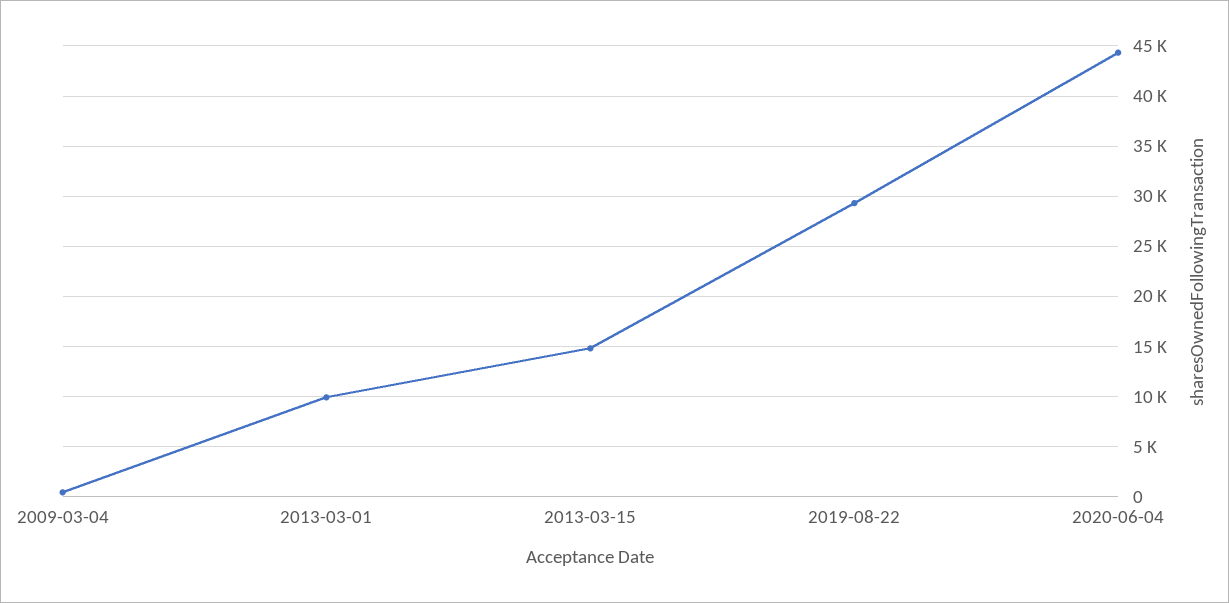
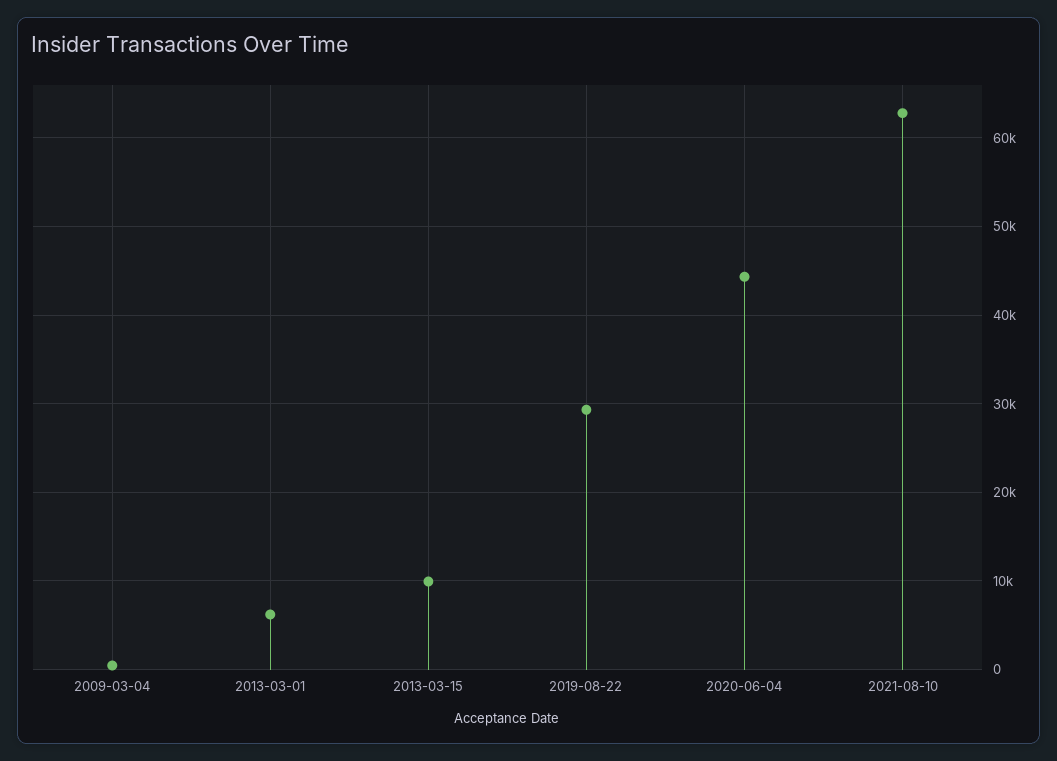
2013-03-01: 10000 -> 6000
2013-03-15: 15000 -> 10000
2021-08-10: none -> 63000

